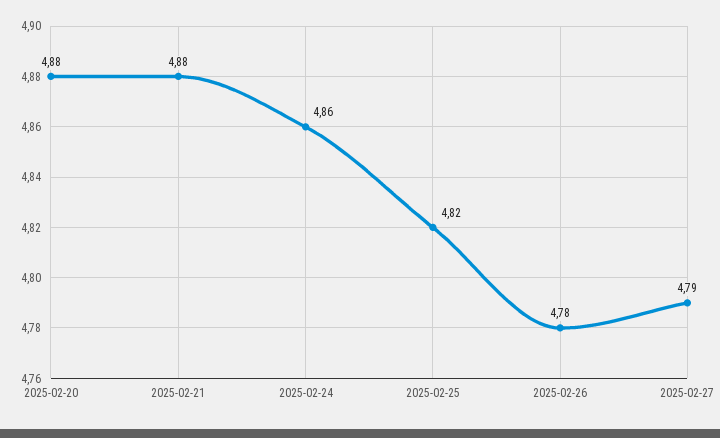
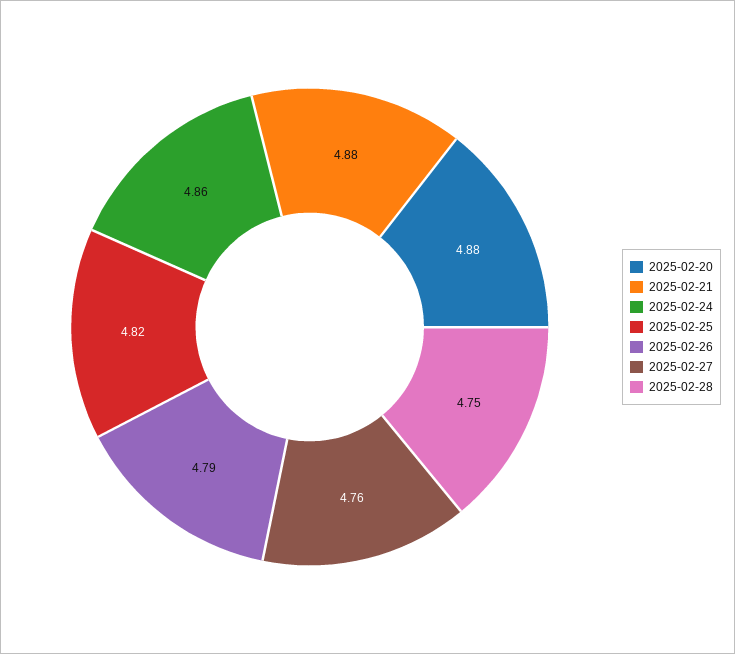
2025-02-26: 4.78 -> 4.79
2025-02-27: 4.79 -> 4.76
2025-02-28: none -> 4.75

